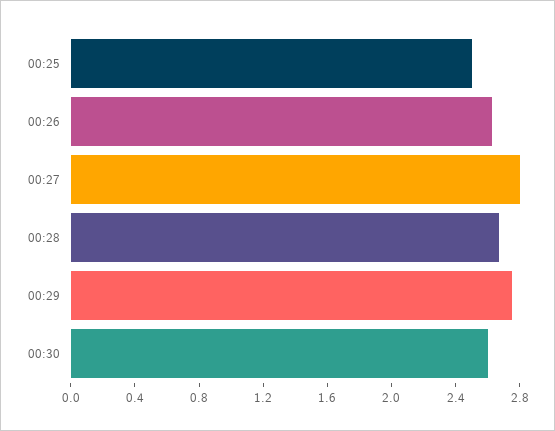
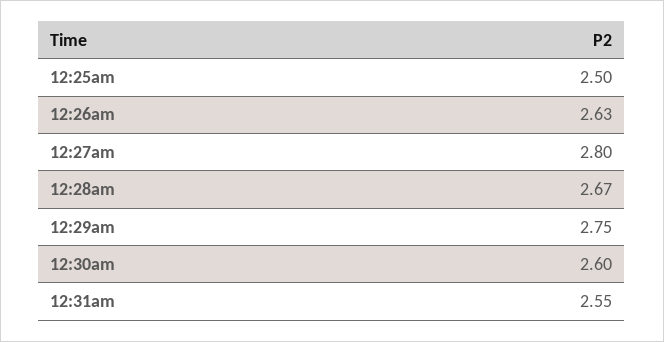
12:31am: none -> 2.55

